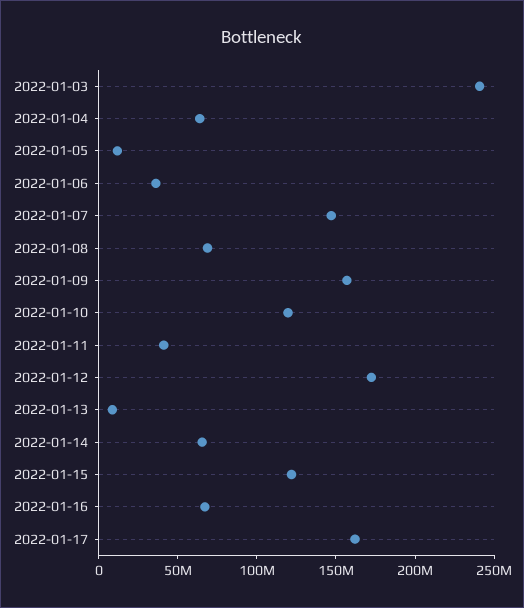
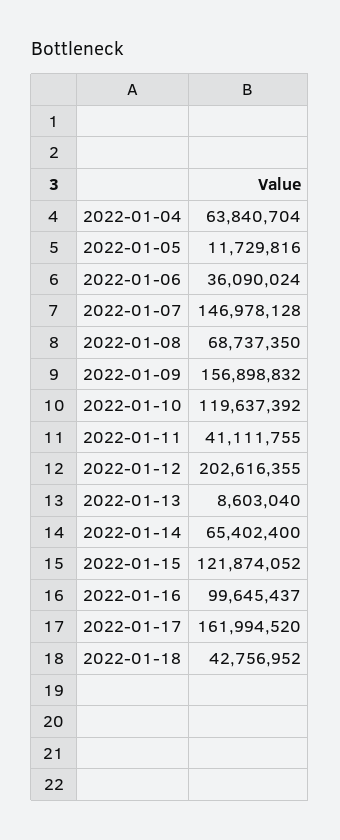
2022-01-03: 240000000 -> none
2022-01-12: 170000000 -> 202616355
2022-01-16: 70000000 -> 99645437
2022-01-18: none -> 42756952

